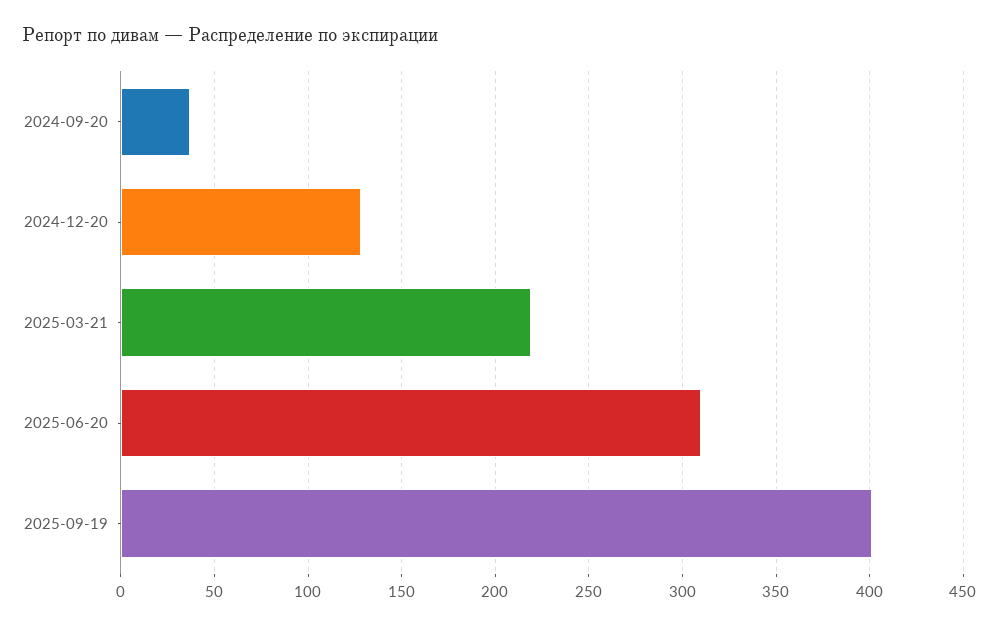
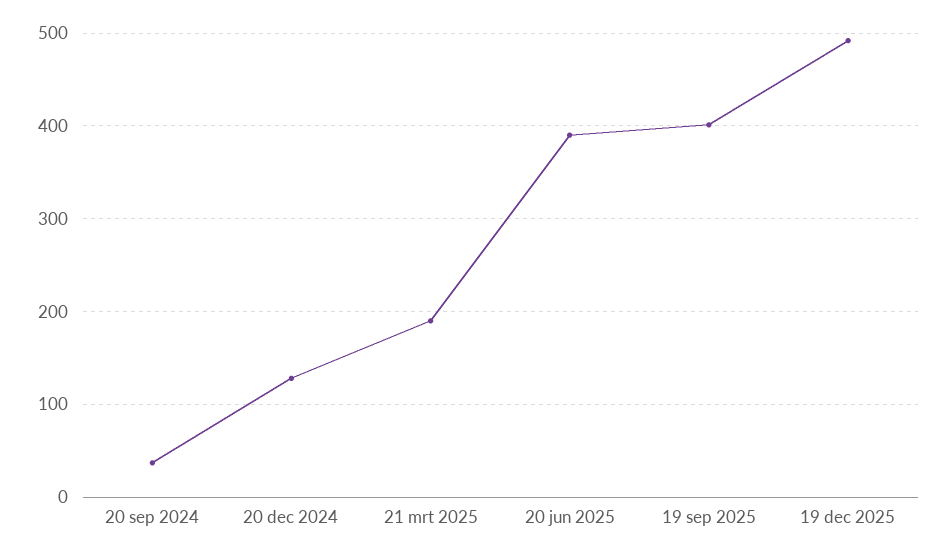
2025-03-21: 220 -> 190
2025-06-20: 310 -> 390
19 dec 2025: none -> 490

